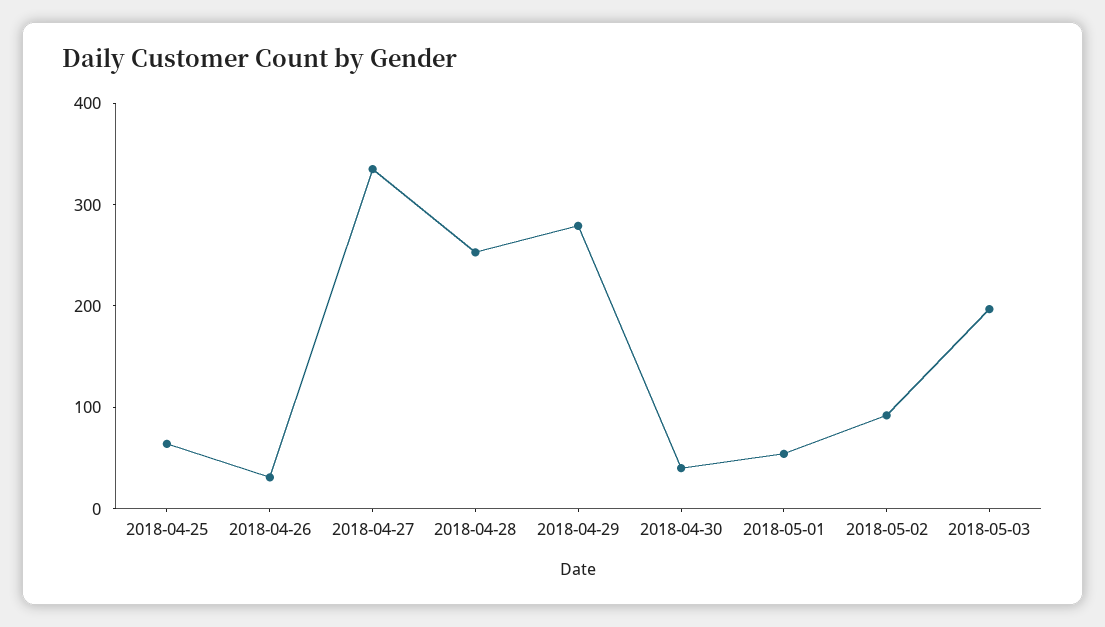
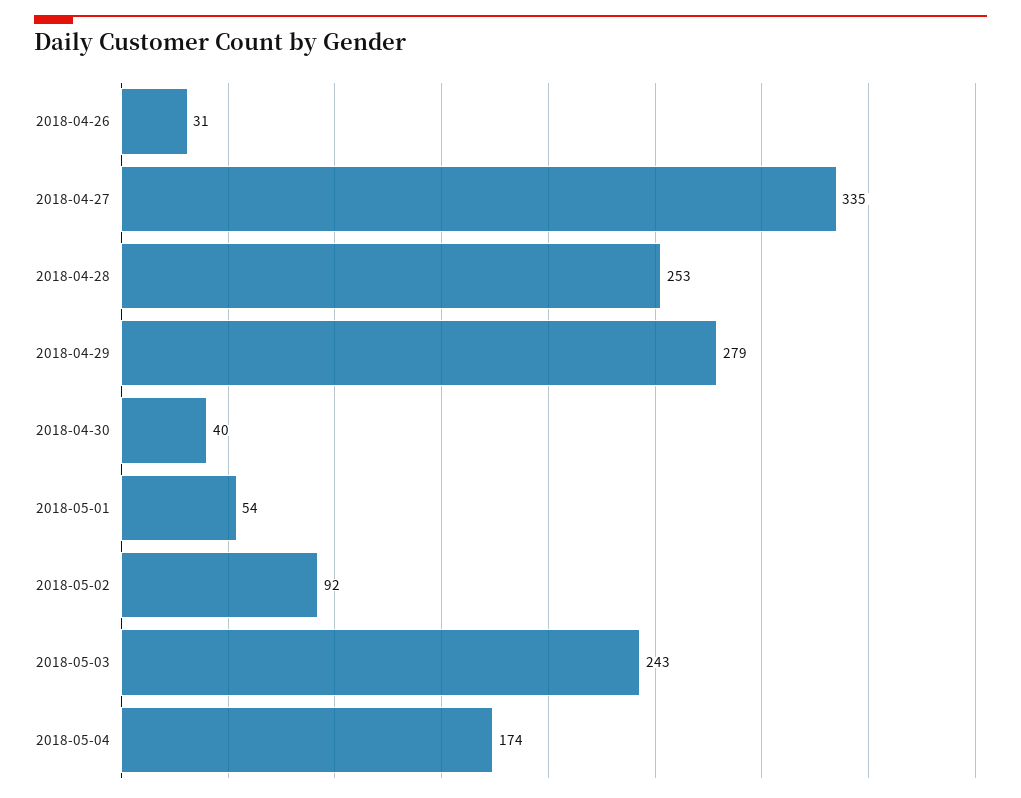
2018-04-25: 60 -> none
2018-05-03: 200 -> 243
2018-05-04: none -> 174

